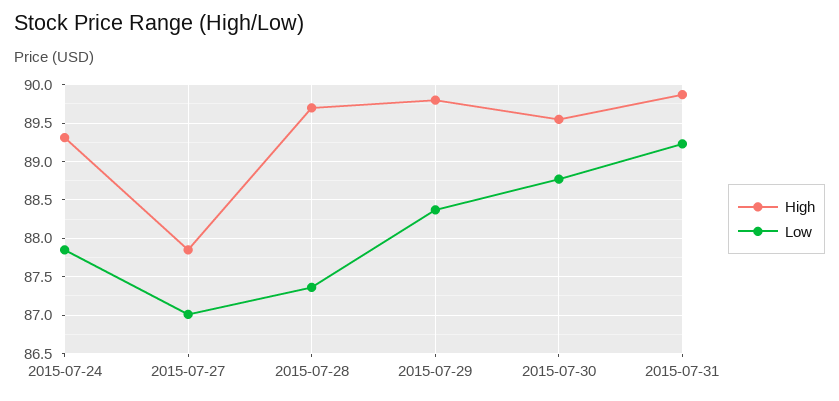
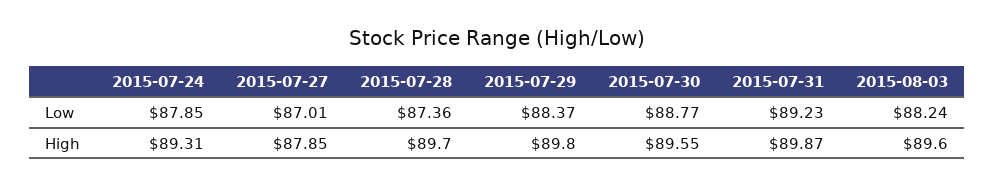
Low, 2015-08-03: none -> 88.24
High, 2015-08-03: none -> 89.6

